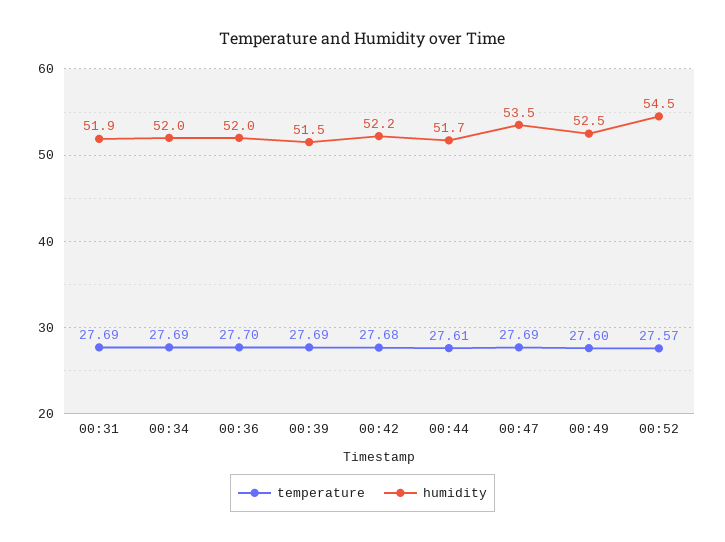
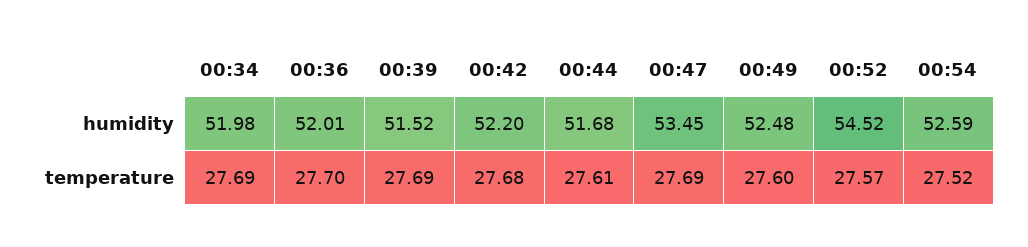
temperature, 00:31: 27.69 -> none
humidity, 00:31: 51.9 -> none
humidity, 00:54: none -> 52.59
temperature, 00:54: none -> 27.52

